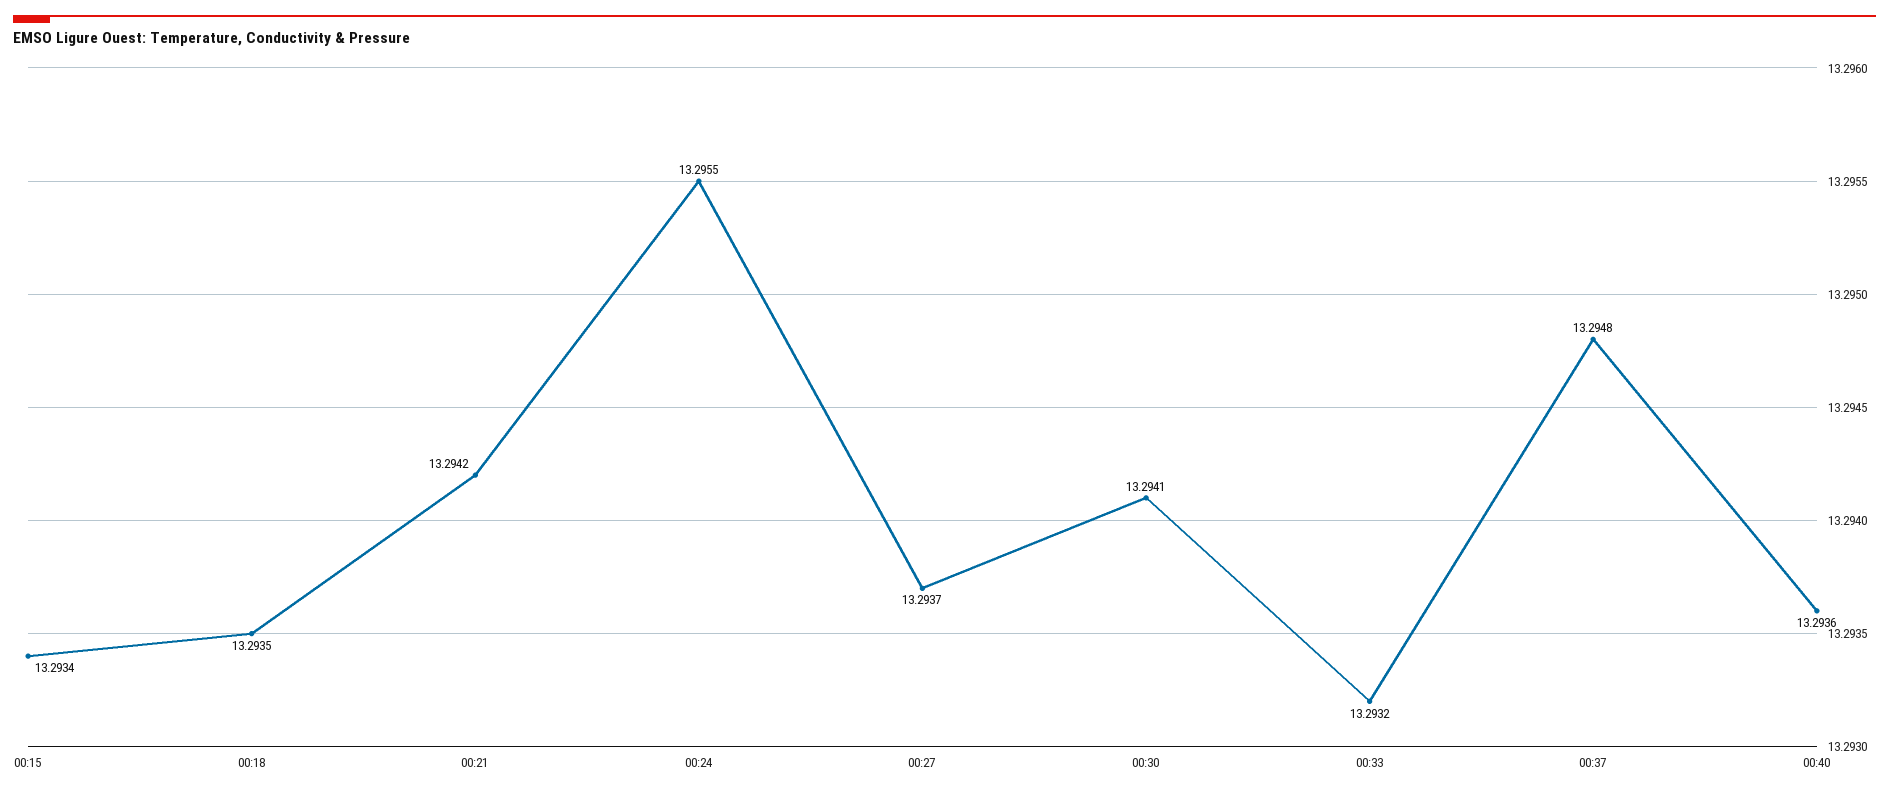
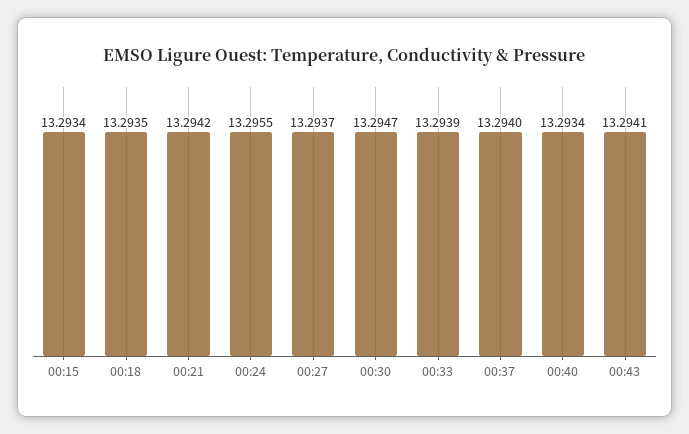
00:30: 13.2941 -> 13.2947
00:33: 13.2932 -> 13.2939
00:37: 13.2948 -> 13.294
00:40: 13.2936 -> 13.2934
00:43: none -> 13.2941

